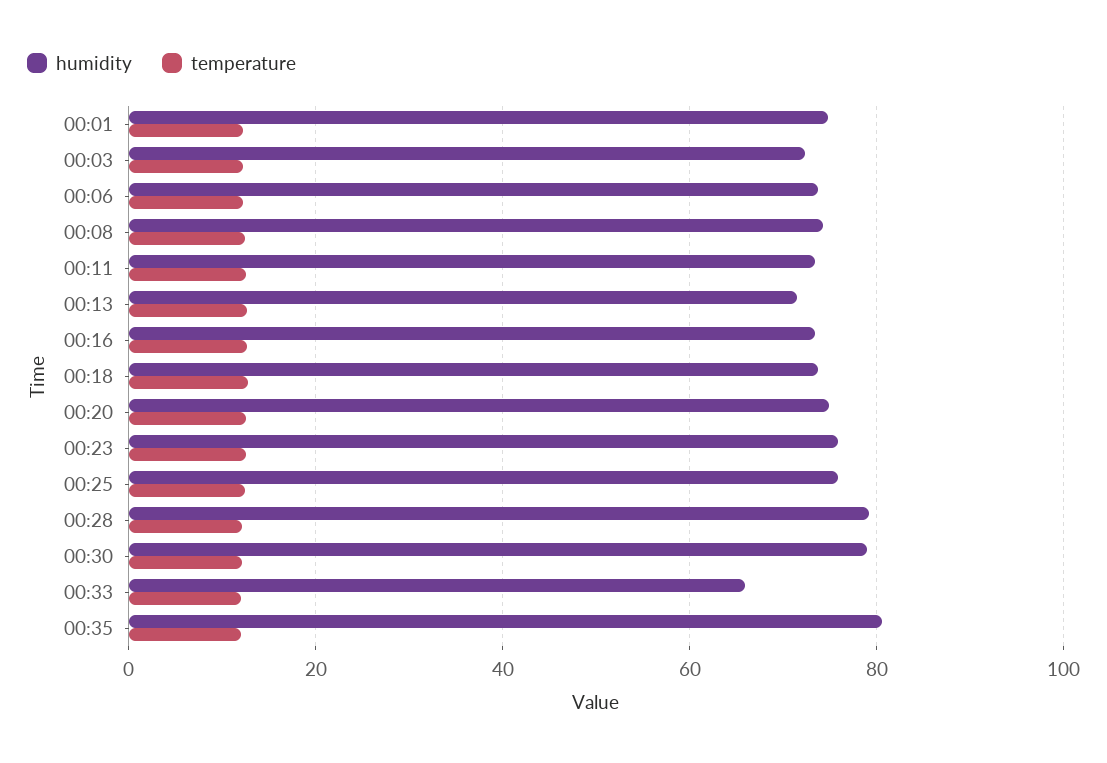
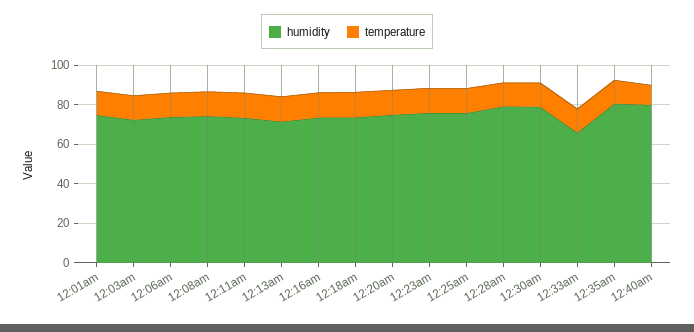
humidity, 12:40am: none -> 80
temperature, 12:40am: none -> 10

